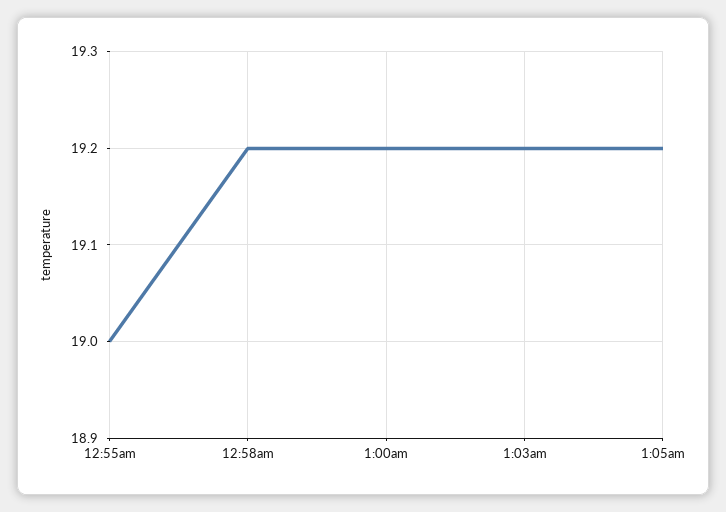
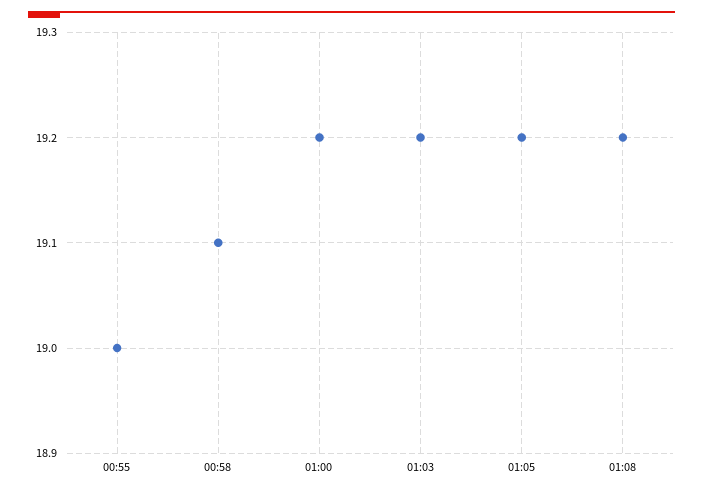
12:58am: 19.2 -> 19.1
01:08: none -> 19.2

